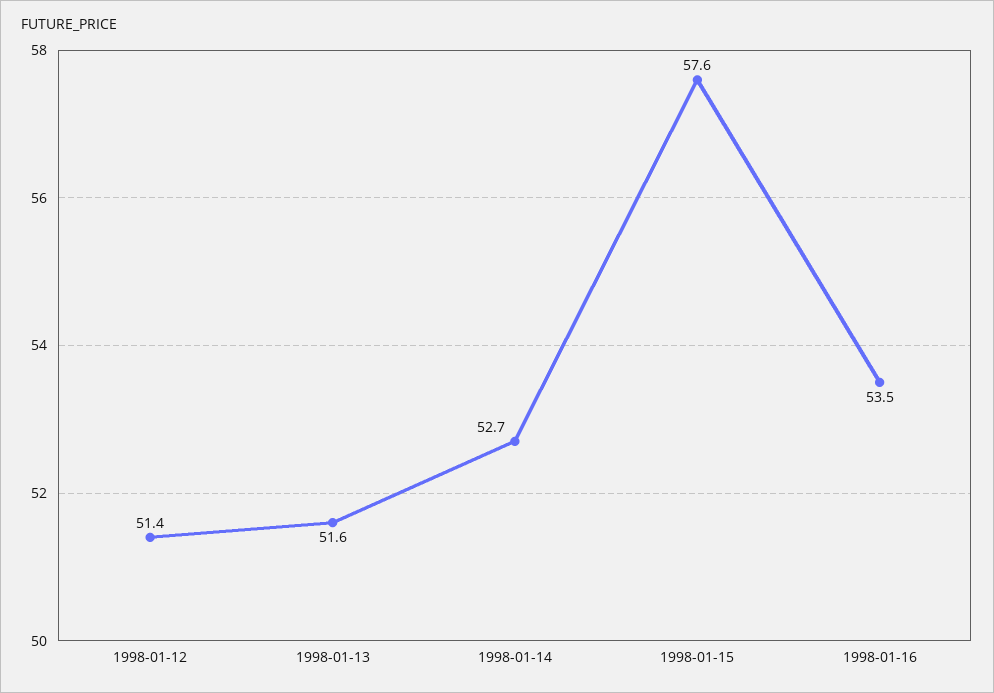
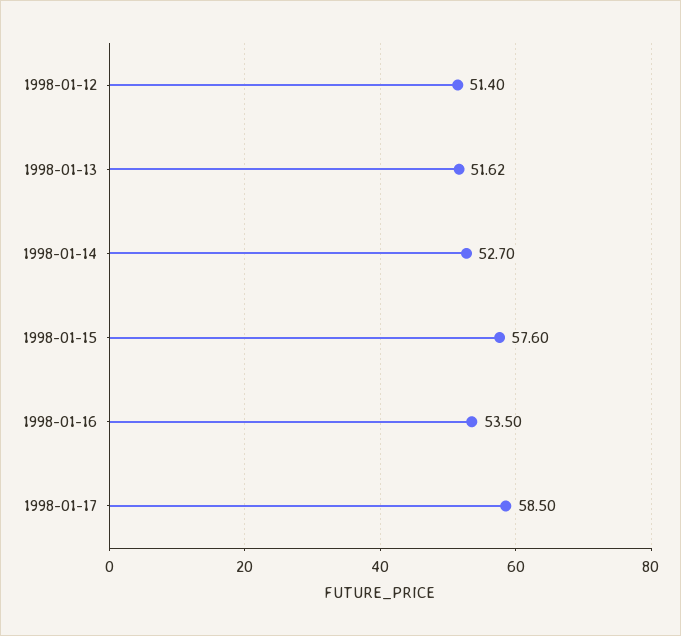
1998-01-17: none -> 58.5

